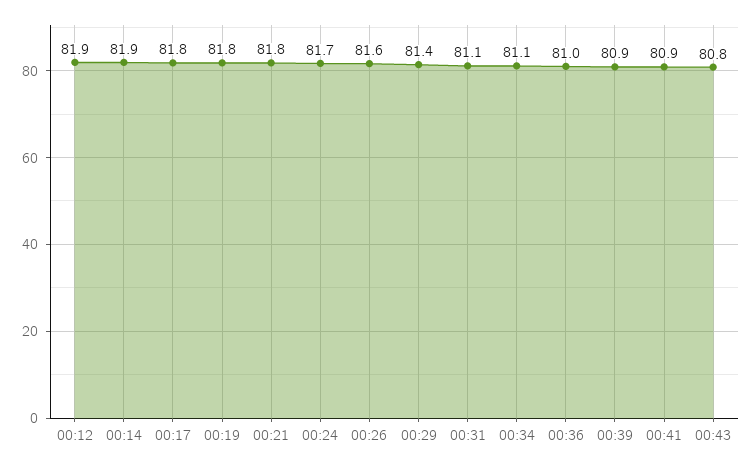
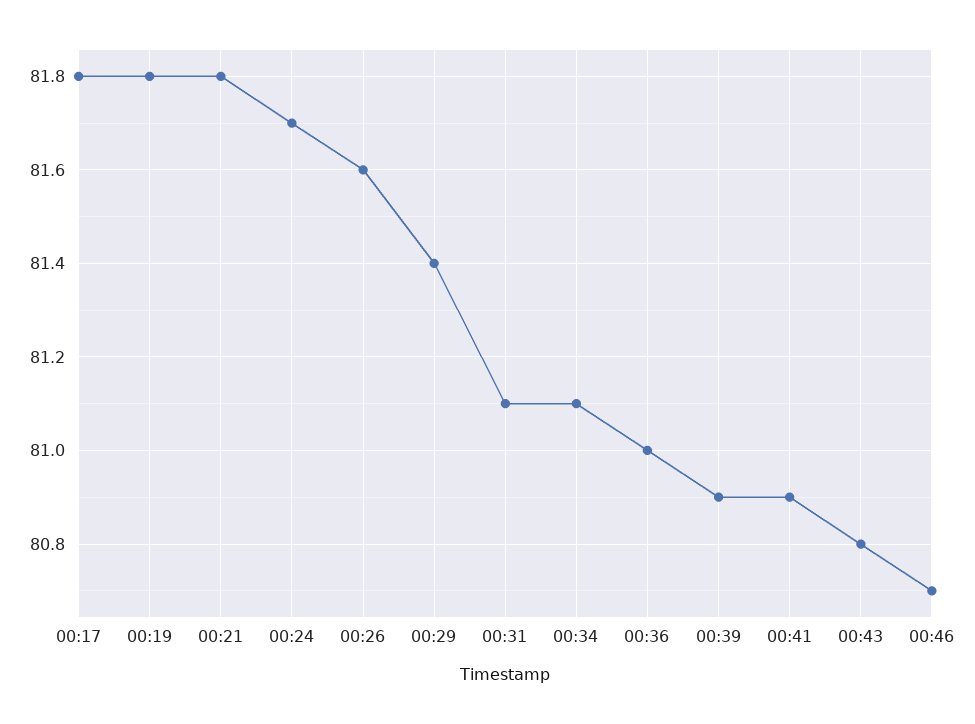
00:12: 81.9 -> none
00:14: 81.9 -> none
00:46: none -> 80.7

